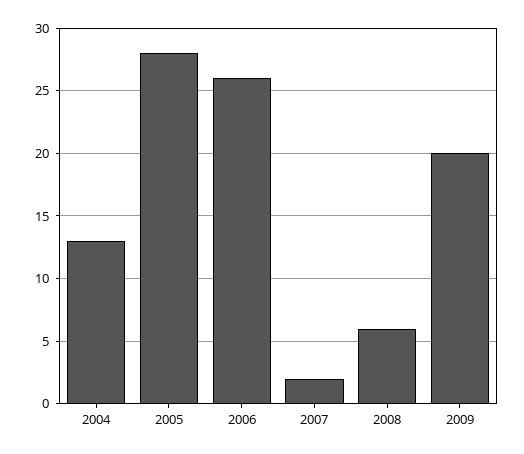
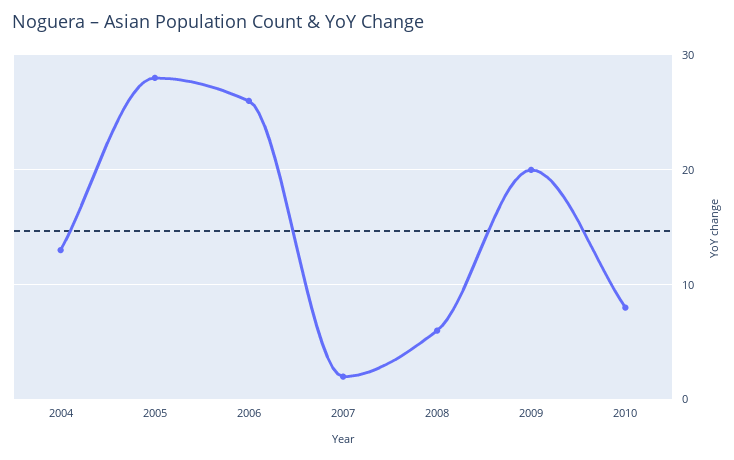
2010: none -> 8

